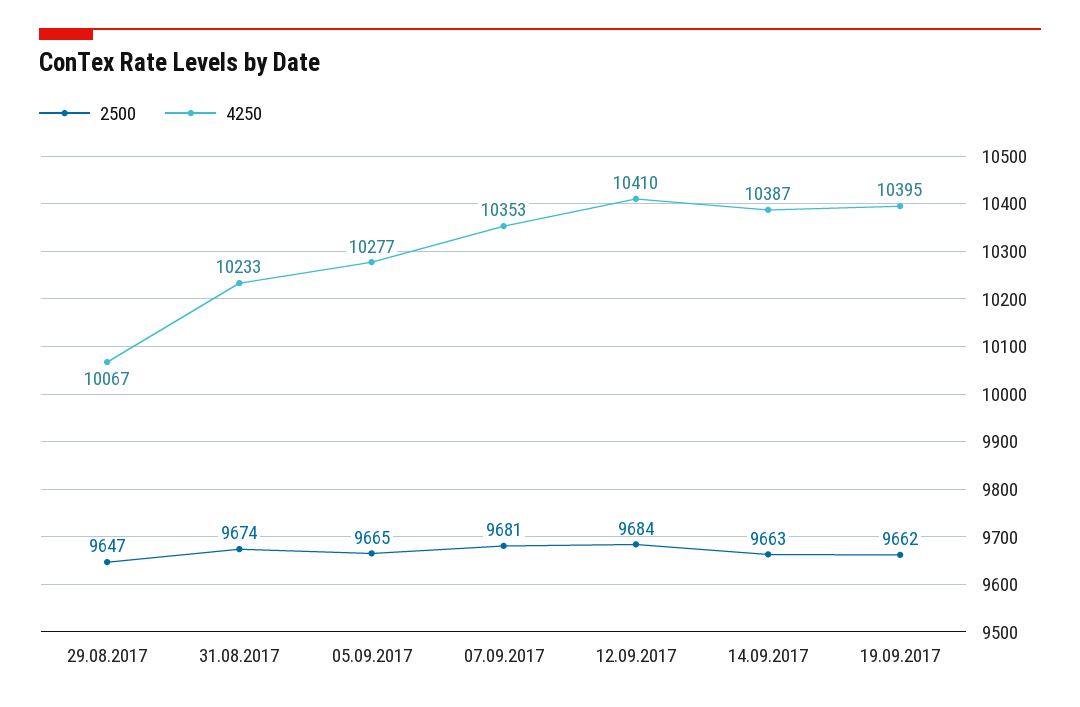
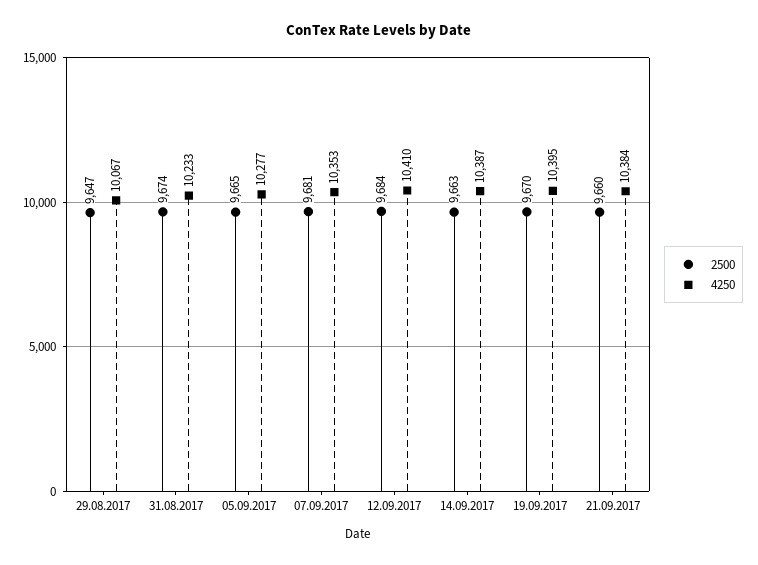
2500, 19.09.2017: 9662 -> 9670
2500, 21.09.2017: none -> 9660
4250, 21.09.2017: none -> 10384

